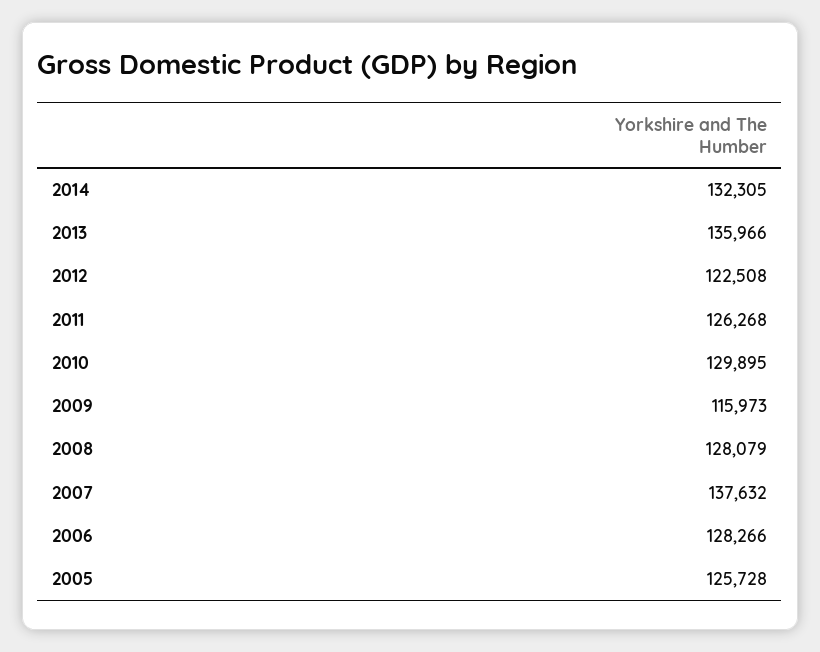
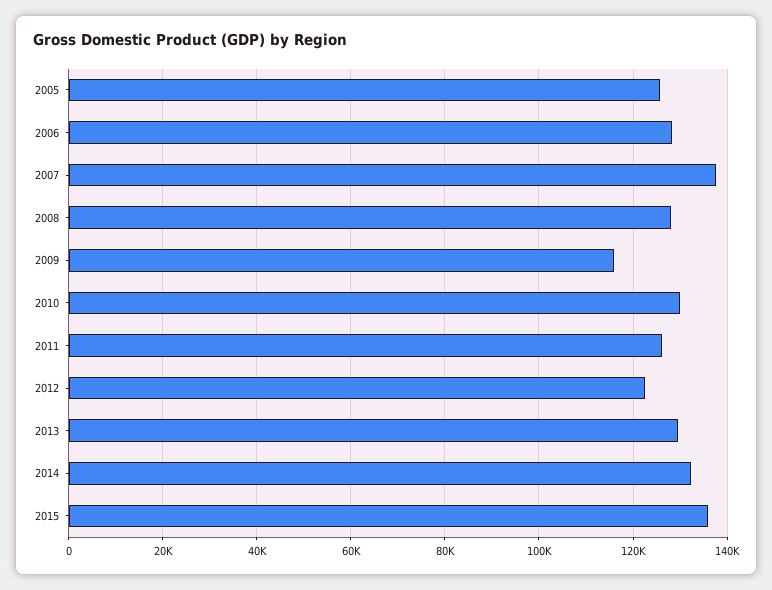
2013: 135966 -> 130000
2015: none -> 136000

